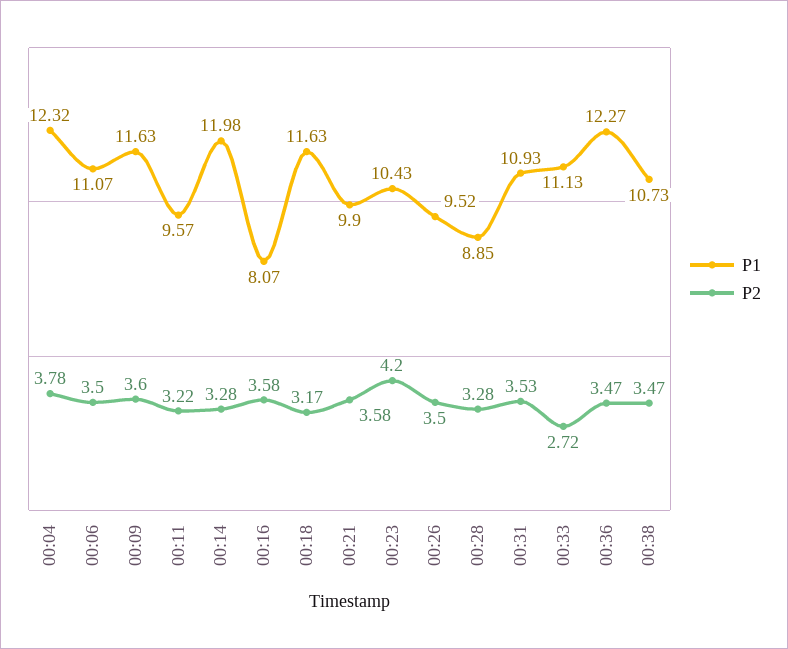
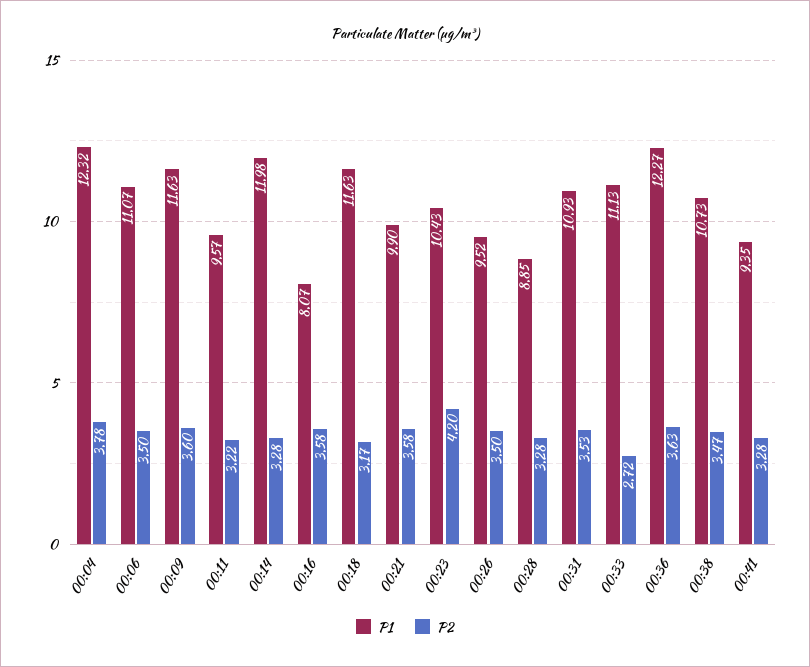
P2, 00:36: 3.47 -> 3.63
P1, 00:41: none -> 9.35
P2, 00:41: none -> 3.28

